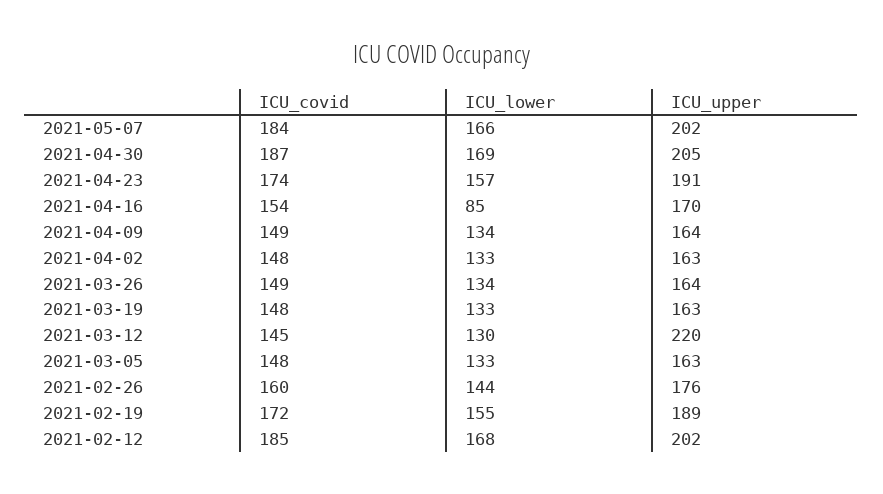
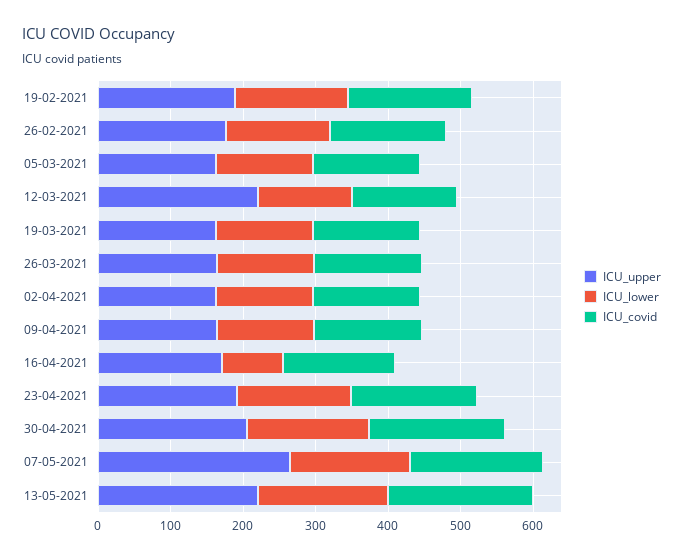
ICU_upper, 2021-05-07: 202 -> 260
ICU_covid, 2021-02-12: 185 -> none
ICU_lower, 2021-02-12: 168 -> none
ICU_upper, 2021-02-12: 202 -> none
ICU_upper, 13-05-2021: none -> 220
ICU_lower, 13-05-2021: none -> 180
ICU_covid, 13-05-2021: none -> 200

